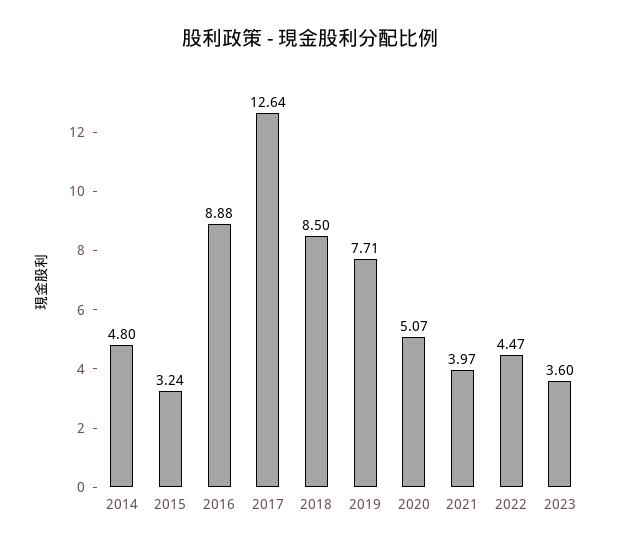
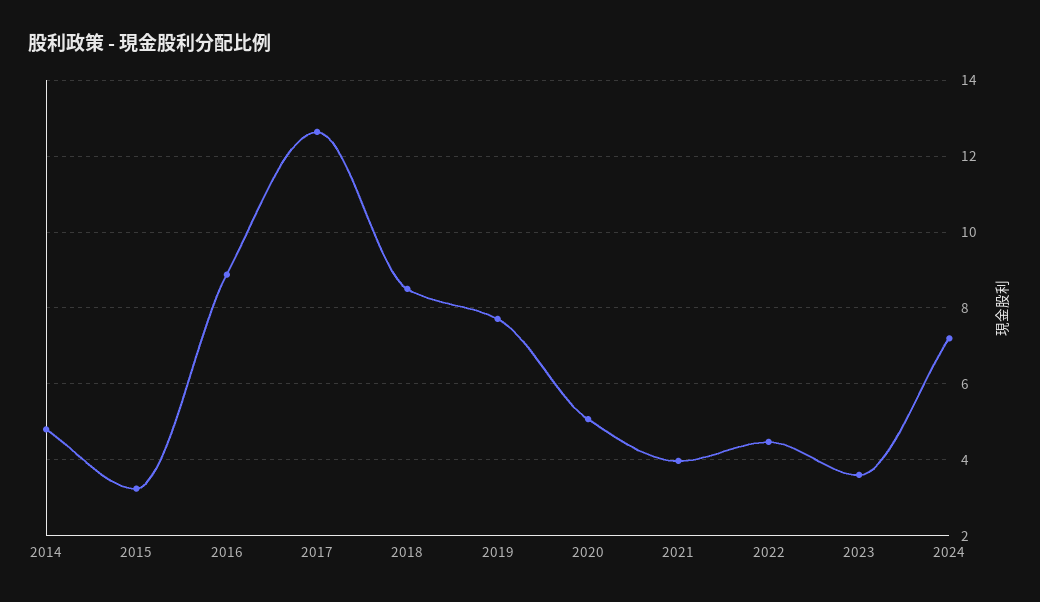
2024: none -> 7.2

